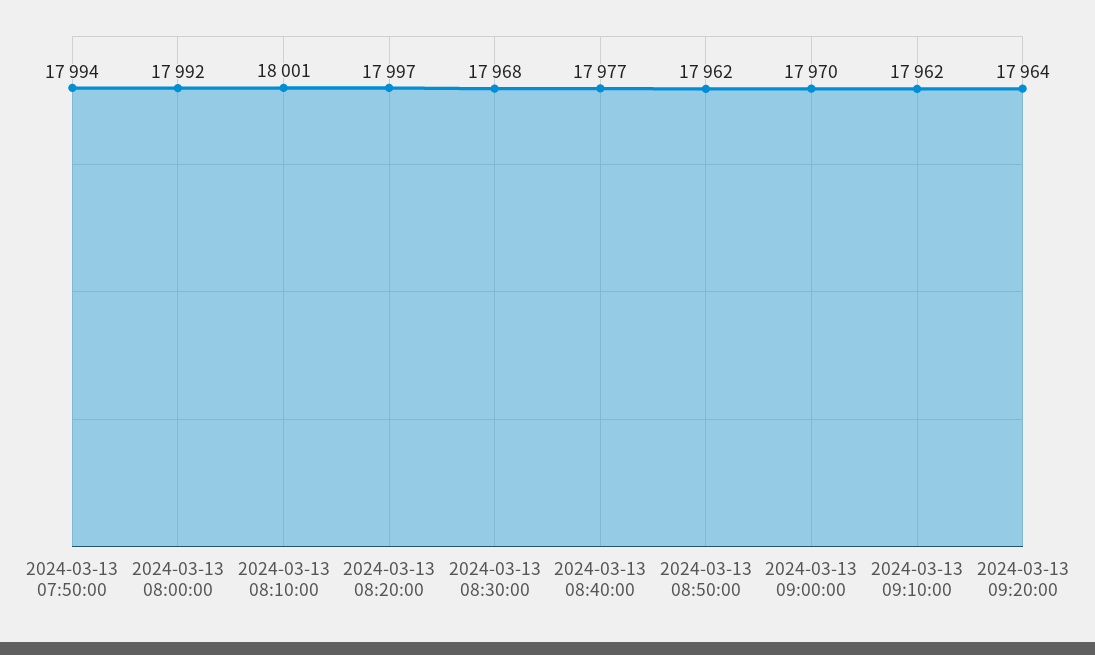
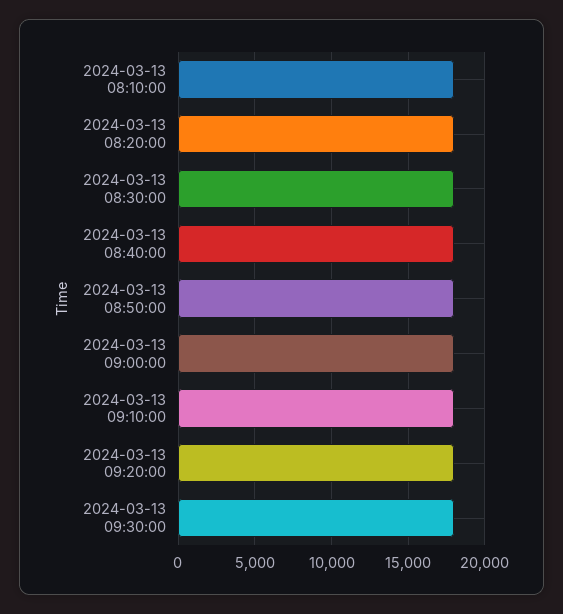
2024-03-13 07:50:00: 17994 -> none
2024-03-13 08:00:00: 17992 -> none
2024-03-13 09:30:00: none -> 18000

